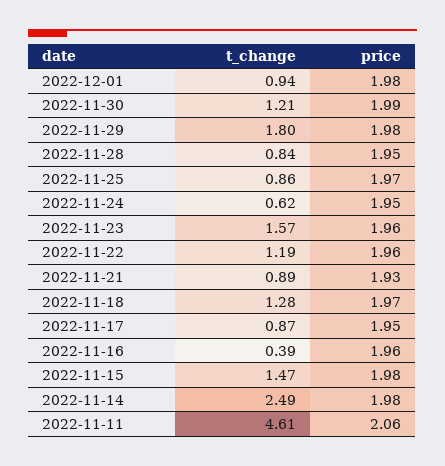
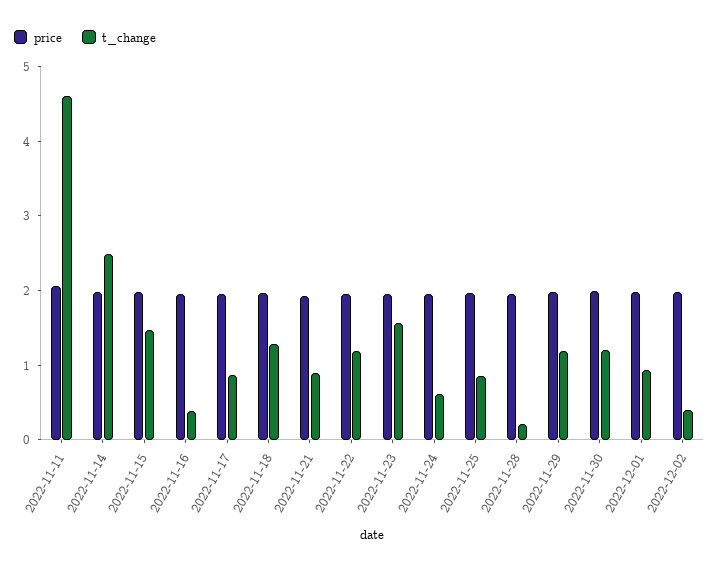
t_change, 2022-11-29: 1.8 -> 1.2
t_change, 2022-11-28: 0.84 -> 0.2
price, 2022-12-02: none -> 2
t_change, 2022-12-02: none -> 0.4

